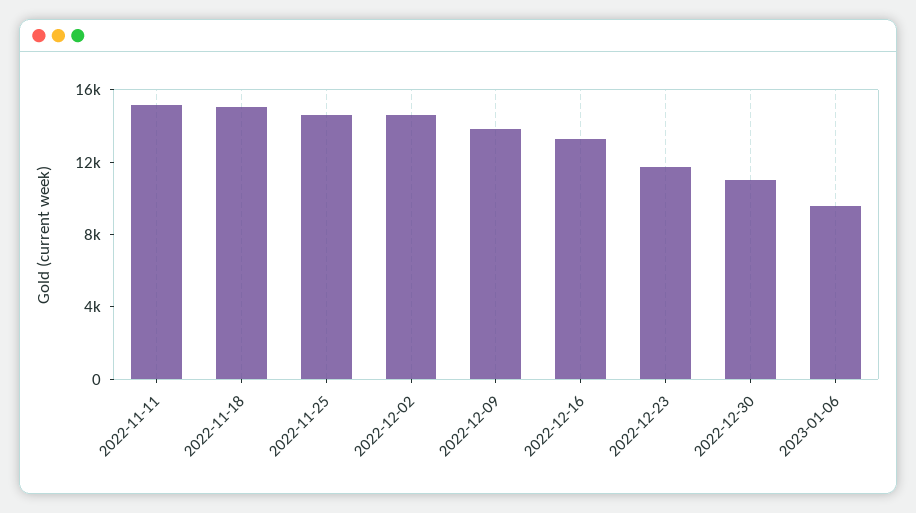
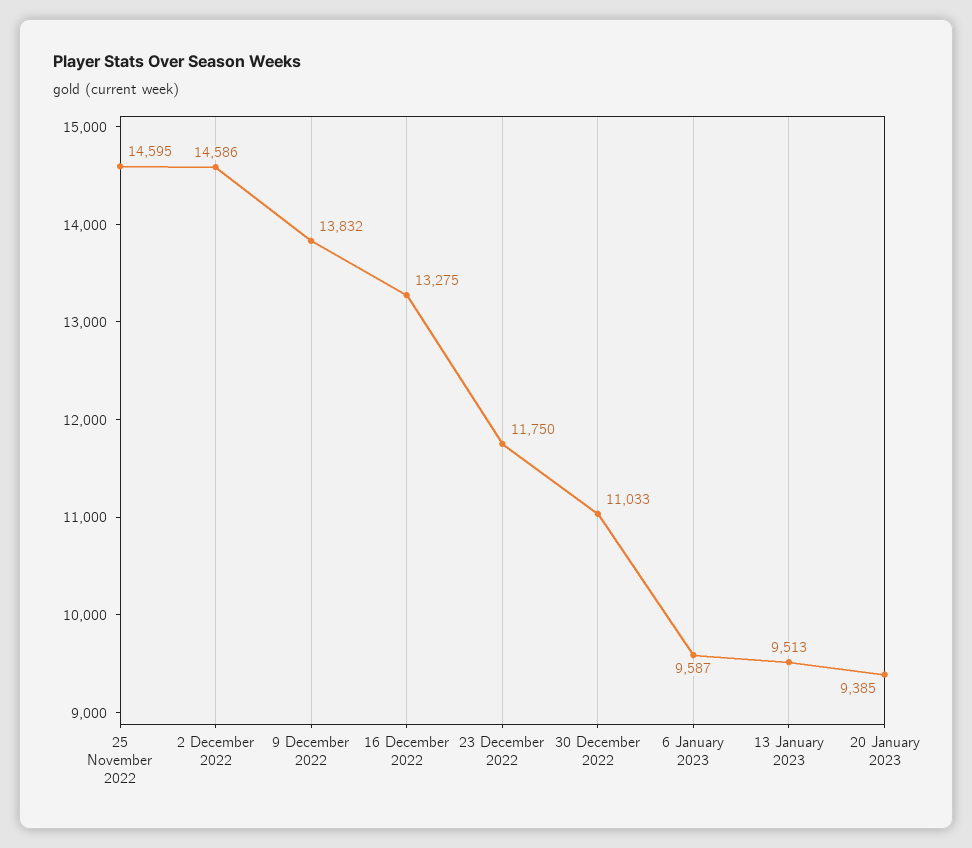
2022-11-11: 15000 -> none
2022-11-18: 15000 -> none
13 January 2023: none -> 9513
20 January 2023: none -> 9385

